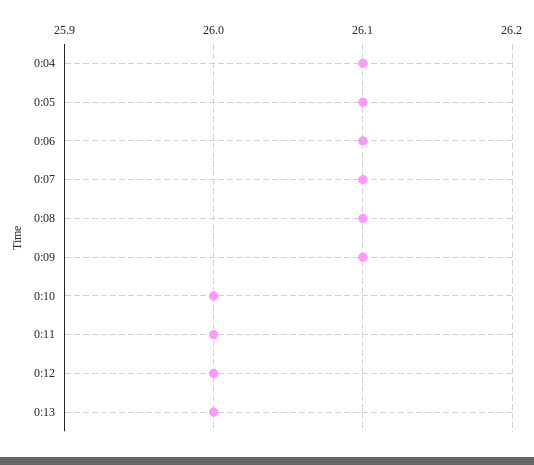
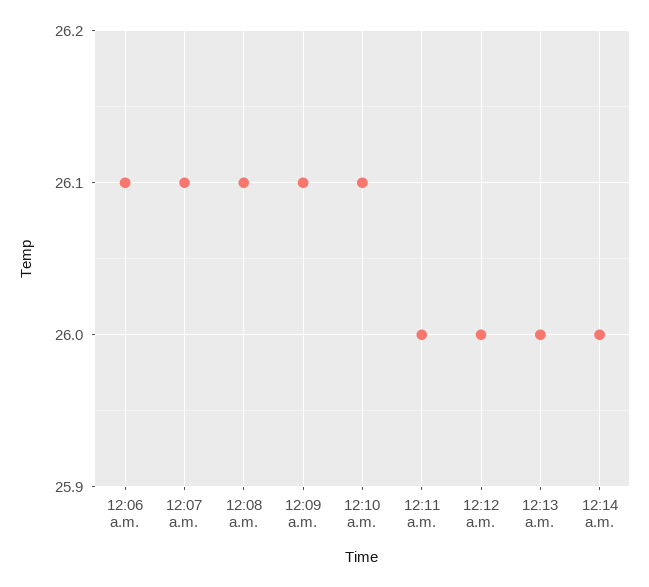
0:04: 26.1 -> none
0:05: 26.1 -> none
0:10: 26 -> 26.1
12:14 a.m.: none -> 26

